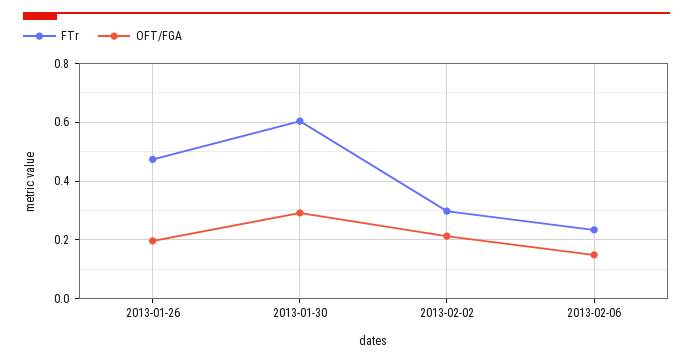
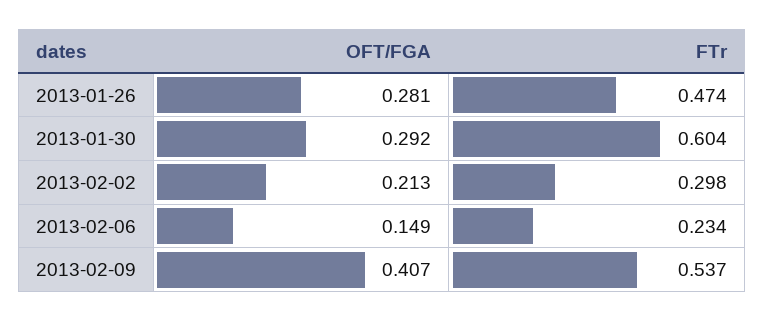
OFT/FGA, 2013-01-26: 0.2 -> 0.281
OFT/FGA, 2013-02-09: none -> 0.407
FTr, 2013-02-09: none -> 0.537

